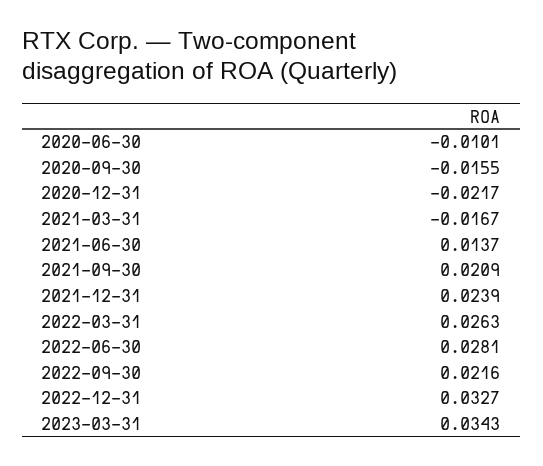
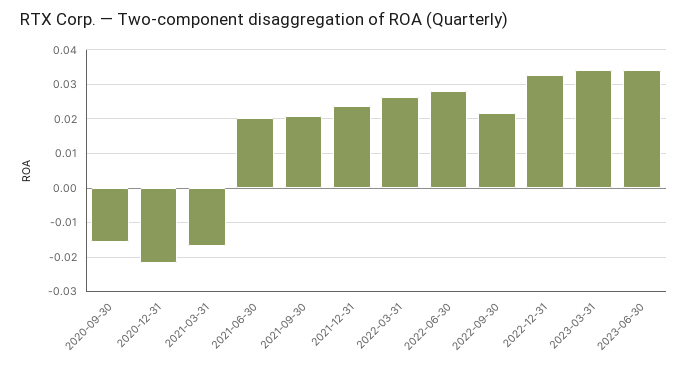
2020-06-30: -0.0101 -> none
2021-06-30: 0.0137 -> 0.02
2023-06-30: none -> 0.034

